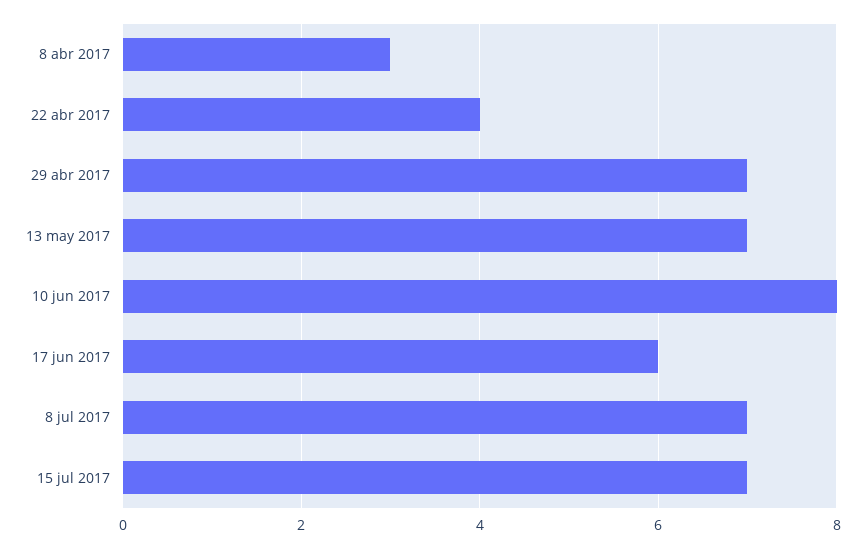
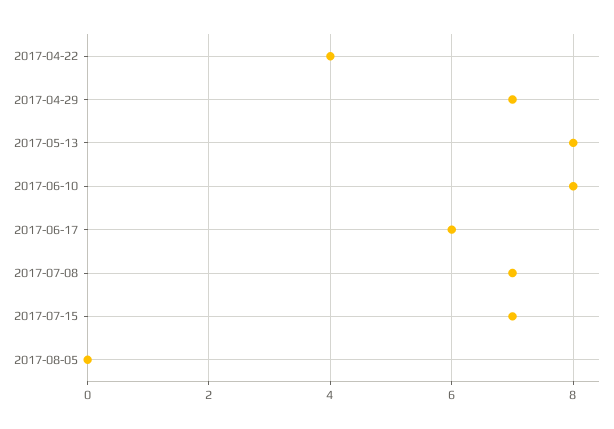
8 abr 2017: 3 -> none
13 may 2017: 7 -> 8
2017-08-05: none -> 0

